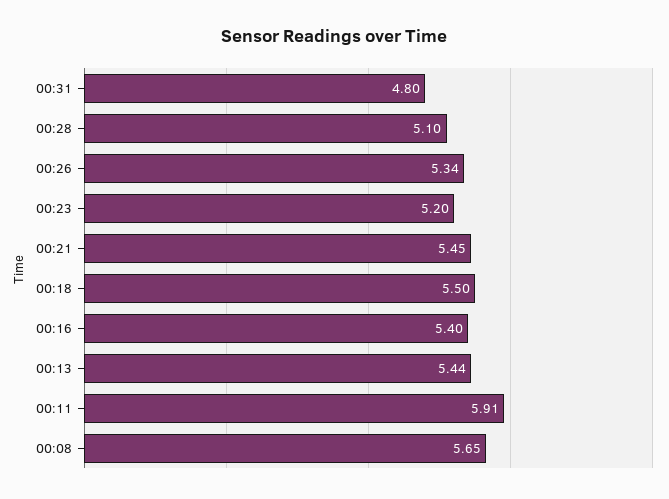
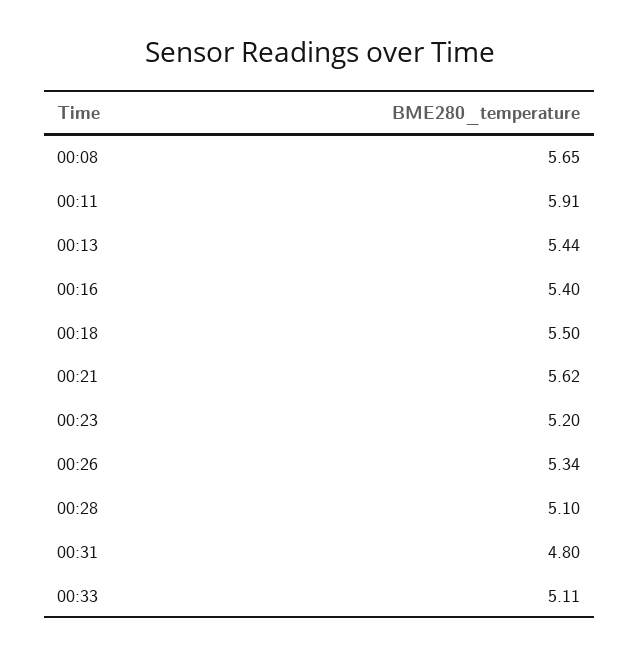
00:21: 5.45 -> 5.62
00:33: none -> 5.11

